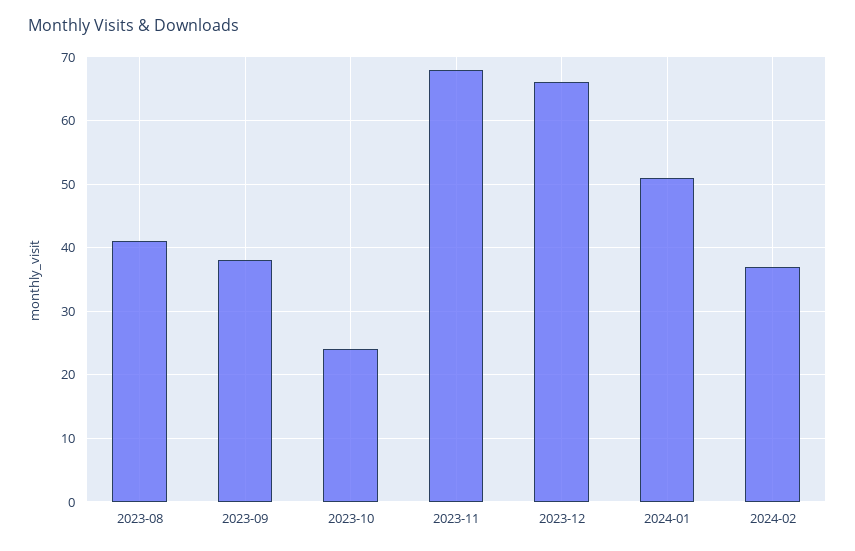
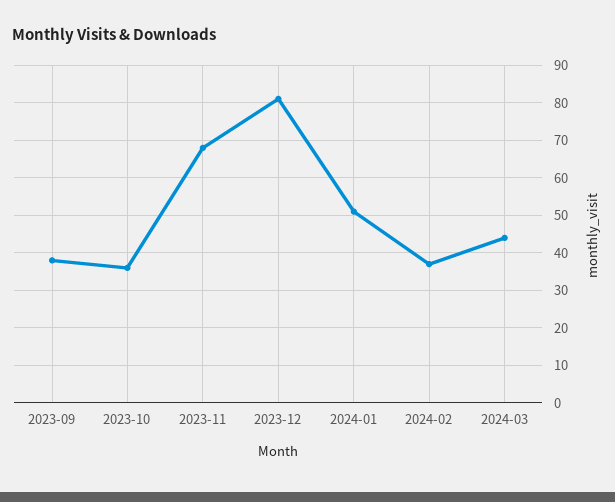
2023-08: 41 -> none
2023-10: 24 -> 35
2023-12: 66 -> 80
2024-03: none -> 45

